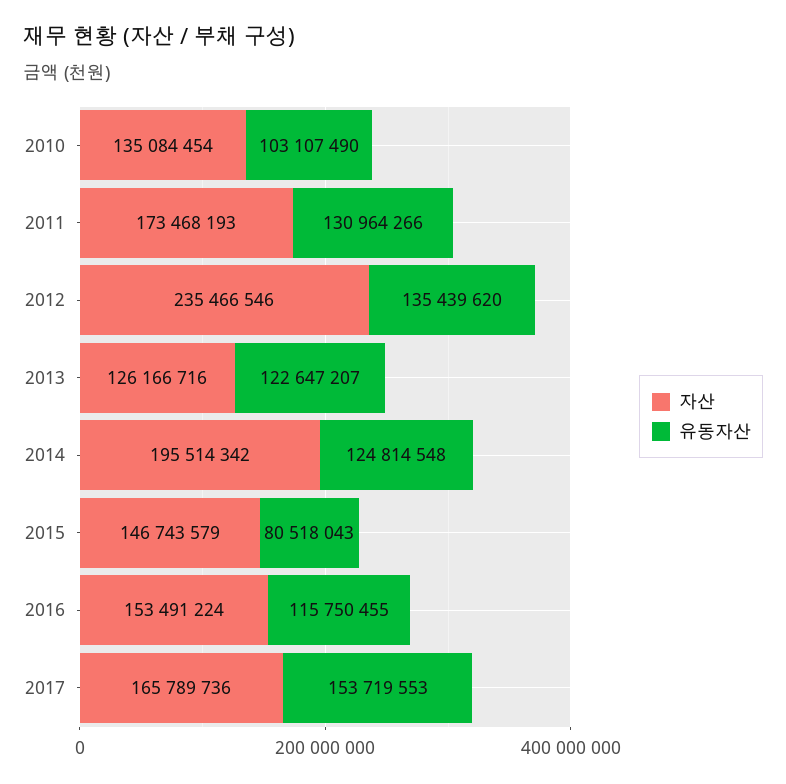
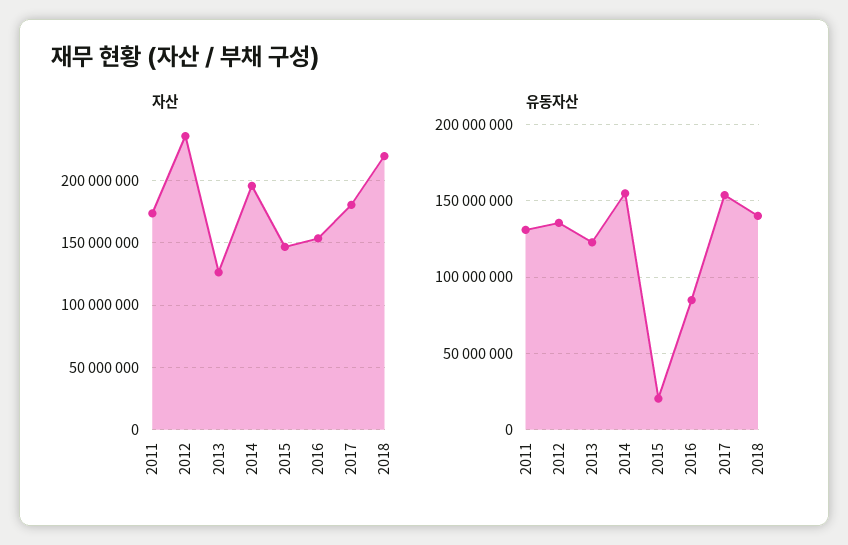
자산, 2010: 135084454 -> none
유동자산, 2010: 103107490 -> none
유동자산, 2014: 124814548 -> 155000000
유동자산, 2015: 80518043 -> 20000000
유동자산, 2016: 115750455 -> 85000000
자산, 2017: 165789736 -> 180000000
자산, 2018: none -> 220000000
유동자산, 2018: none -> 140000000

